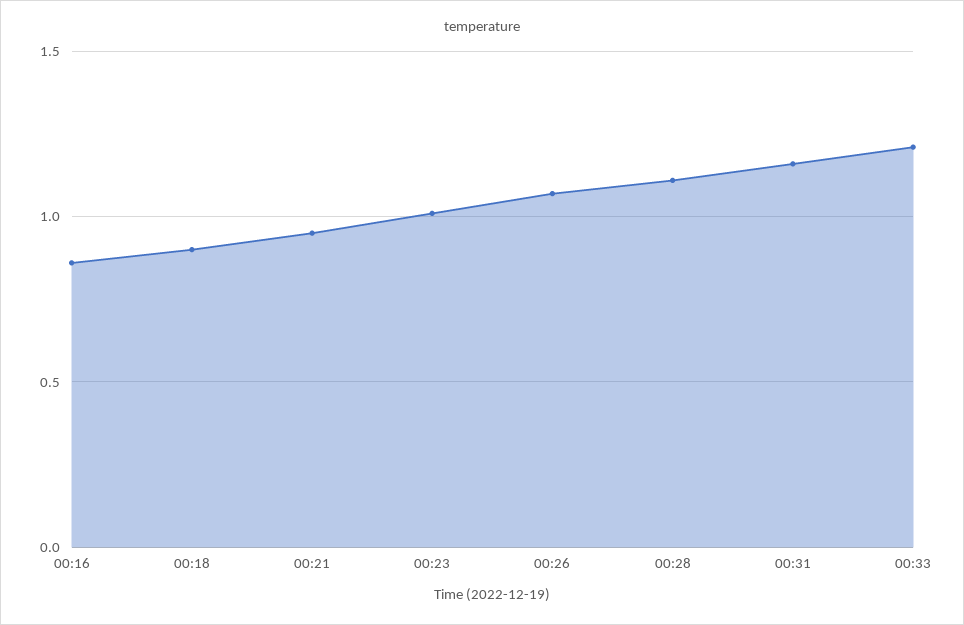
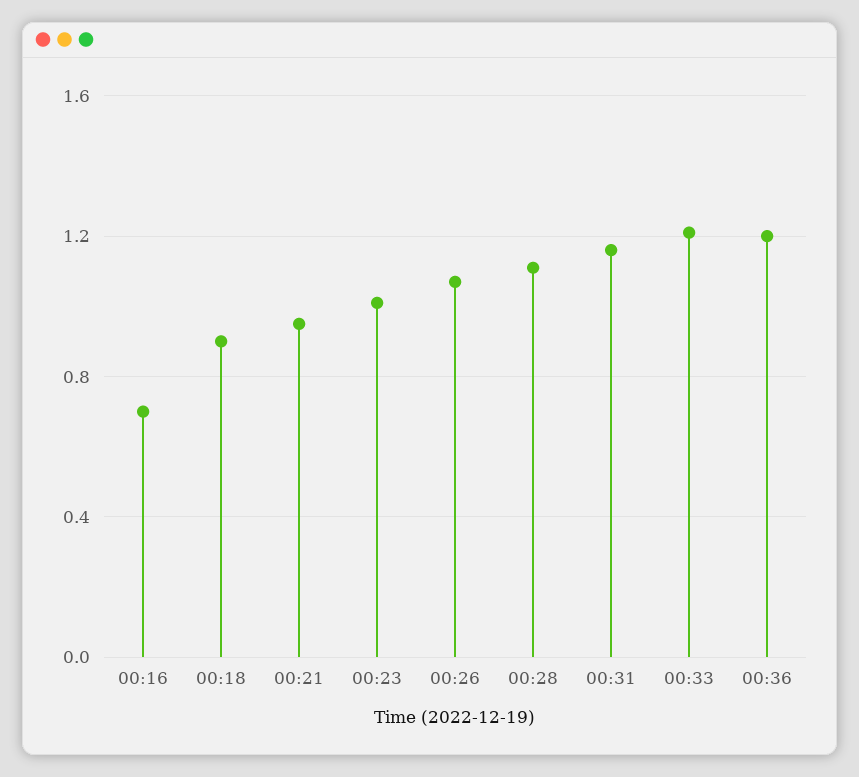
00:16: 0.85 -> 0.7
00:36: none -> 1.2

